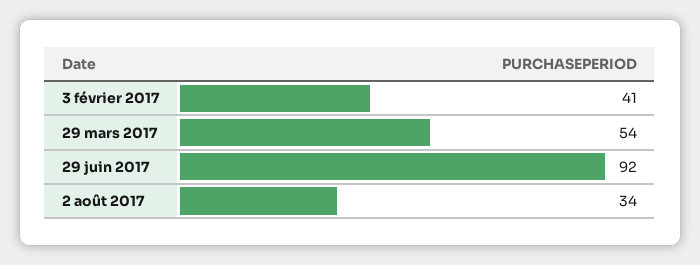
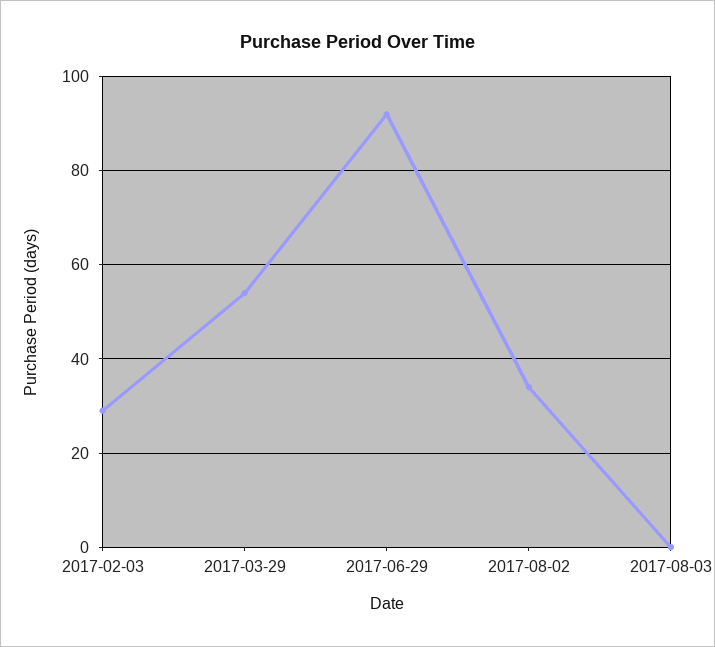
3 février 2017: 41 -> 30
2017-08-03: none -> 0

